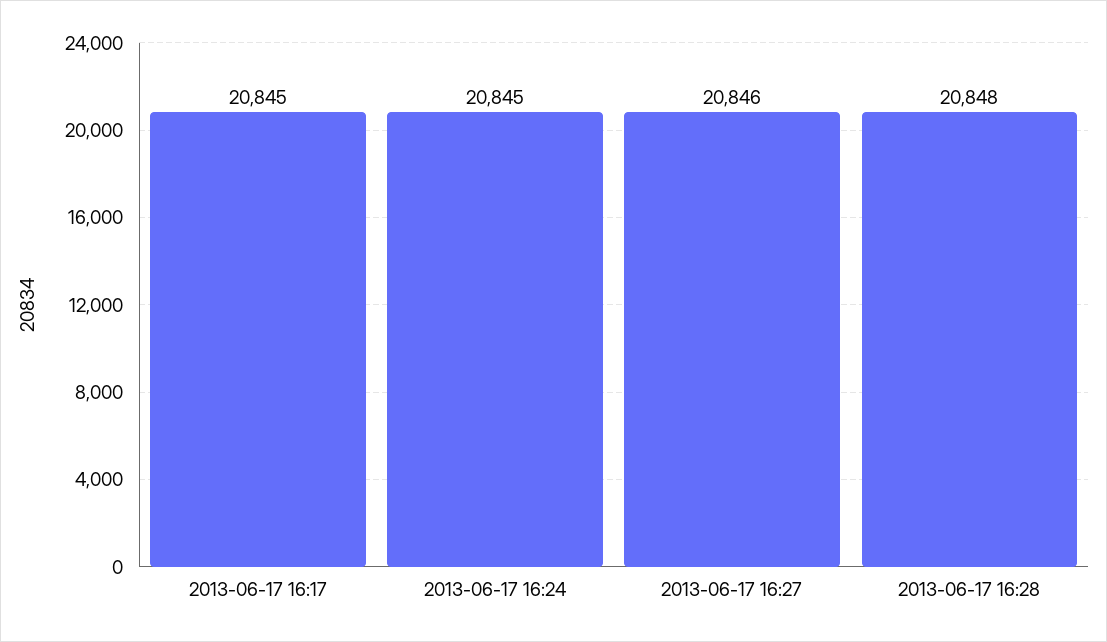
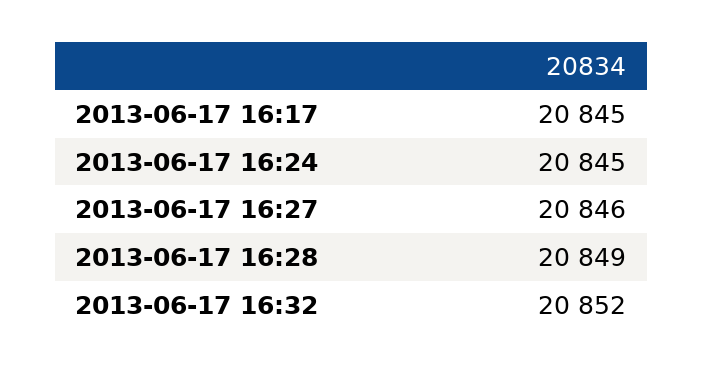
2013-06-17 16:28: 20848 -> 20849
2013-06-17 16:32: none -> 20852

